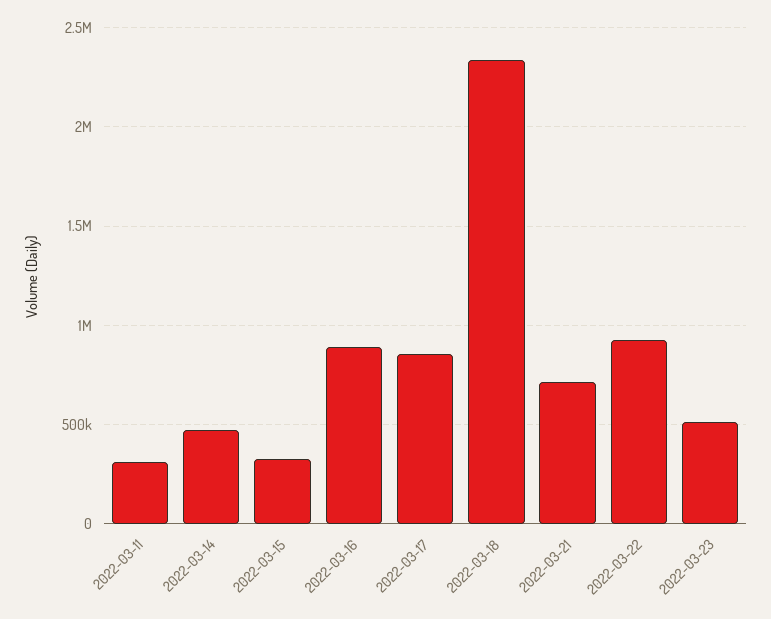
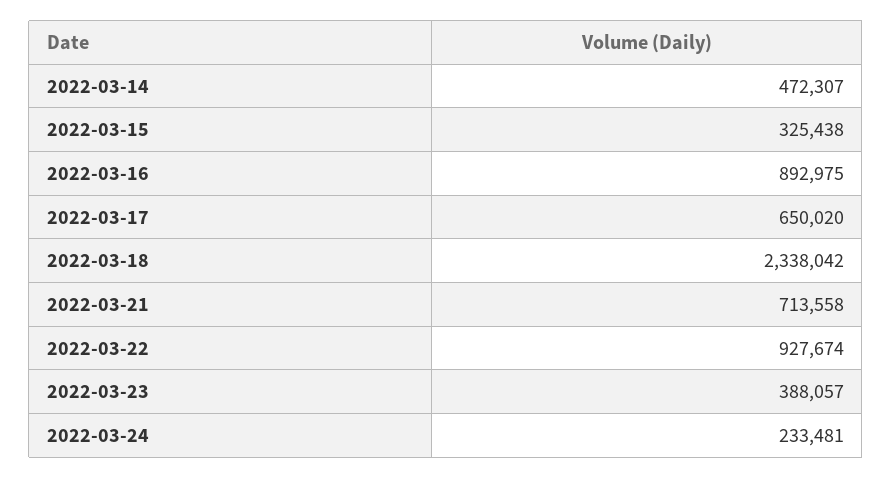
2022-03-11: 300000 -> none
2022-03-17: 850000 -> 650020
2022-03-23: 500000 -> 388057
2022-03-24: none -> 233481

